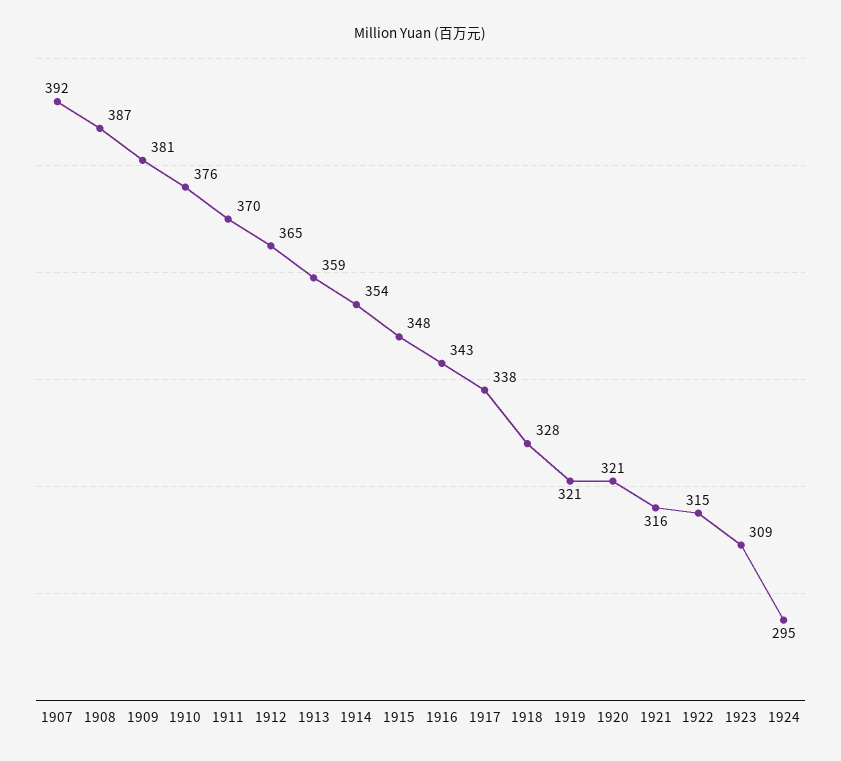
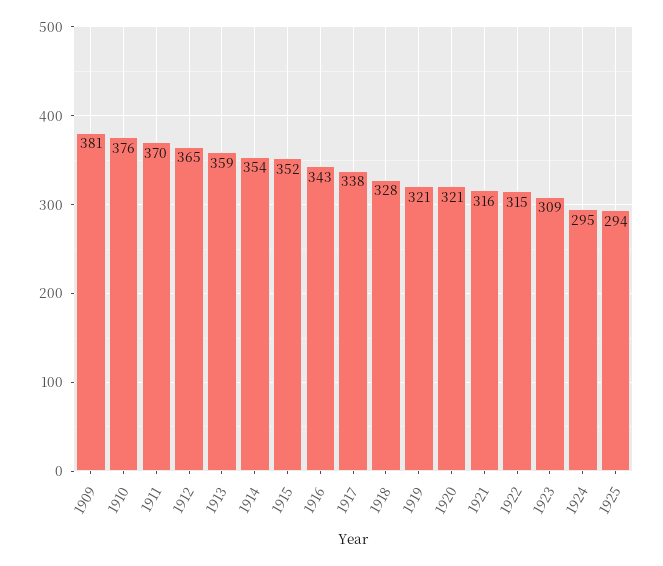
1907: 392 -> none
1908: 387 -> none
1915: 348 -> 352
1925: none -> 294

